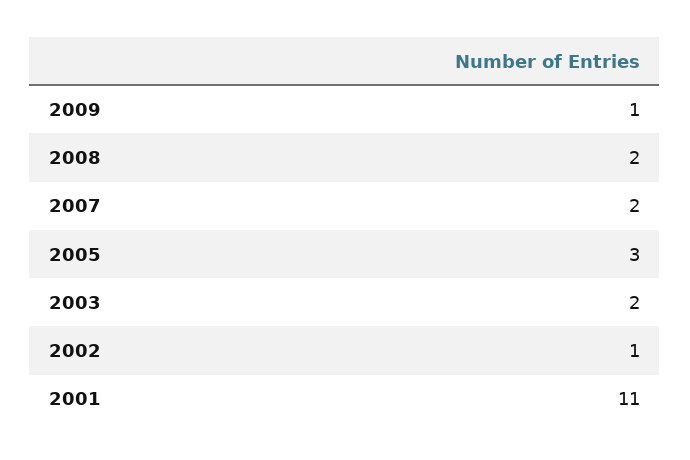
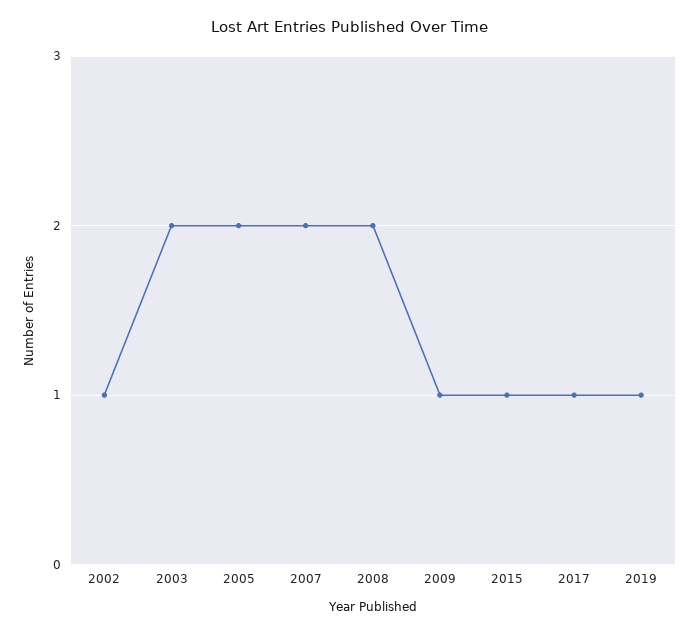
2005: 3 -> 2
2001: 11 -> none
2015: none -> 1
2017: none -> 1
2019: none -> 1

